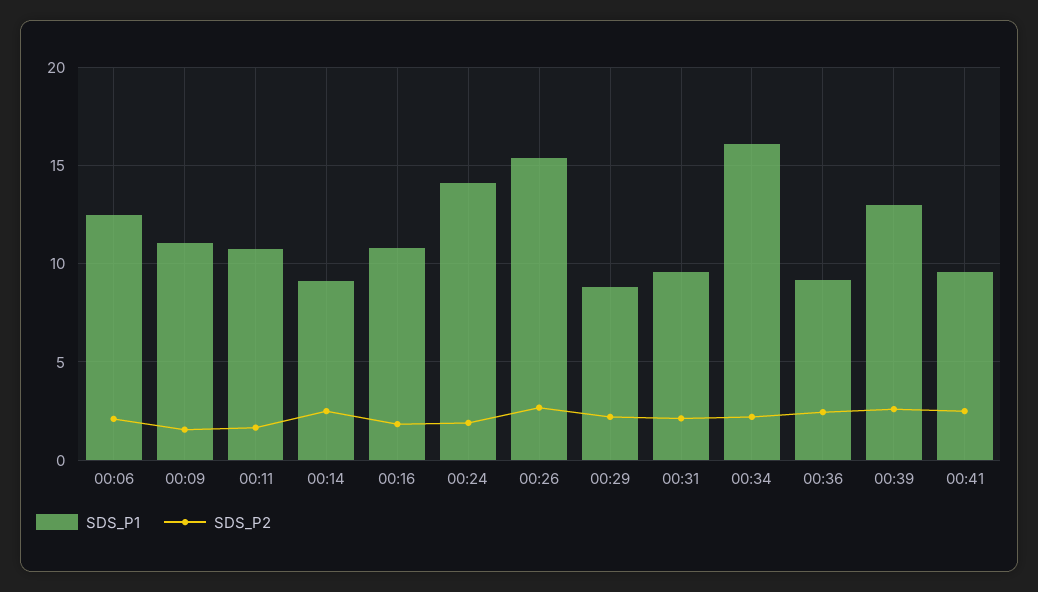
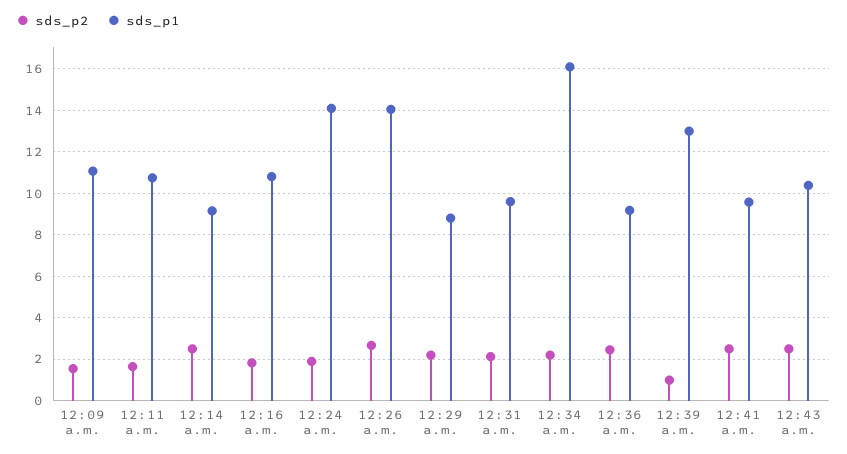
SDS_P1, 00:06: 12.5 -> none
SDS_P2, 00:06: 2 -> none
SDS_P1, 00:26: 15.5 -> 14
SDS_P2, 00:39: 2.5 -> 1
SDS_P2, 12:43 a.m.: none -> 2.5
SDS_P1, 12:43 a.m.: none -> 10.5

